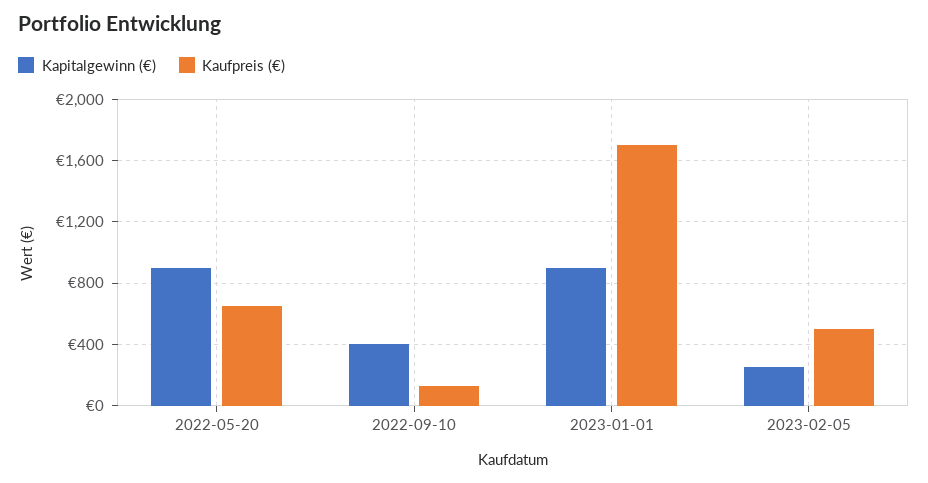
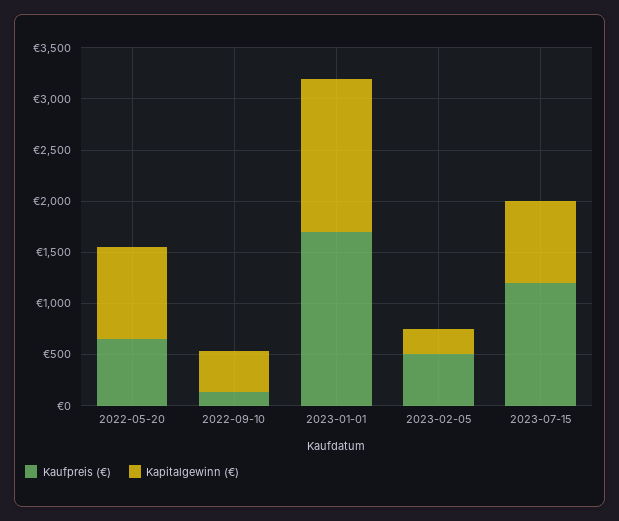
Kapitalgewinn (€), 2023-01-01: 900 -> 1500
Kaufpreis (€), 2023-07-15: none -> 1200
Kapitalgewinn (€), 2023-07-15: none -> 800

